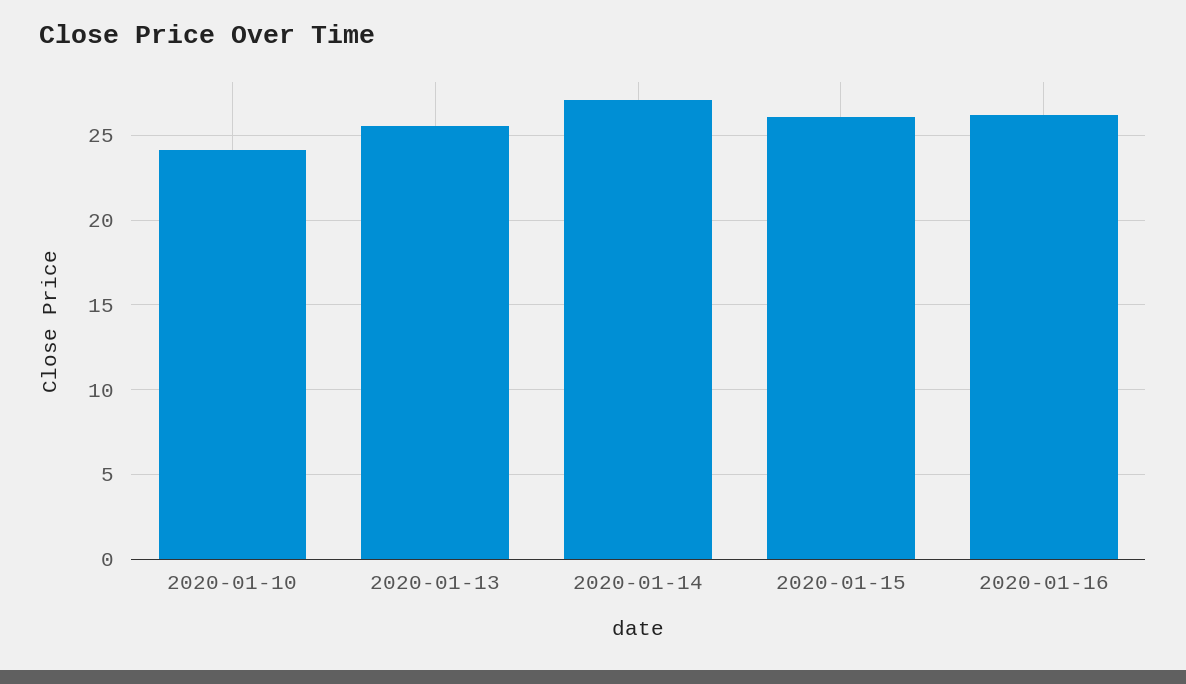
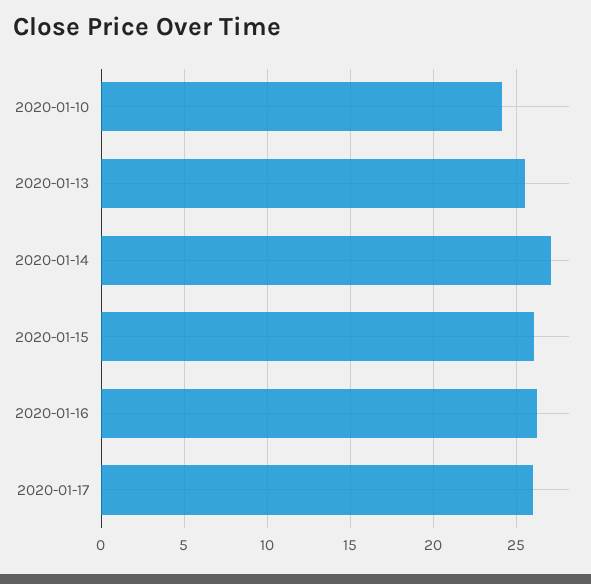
2020-01-17: none -> 26

